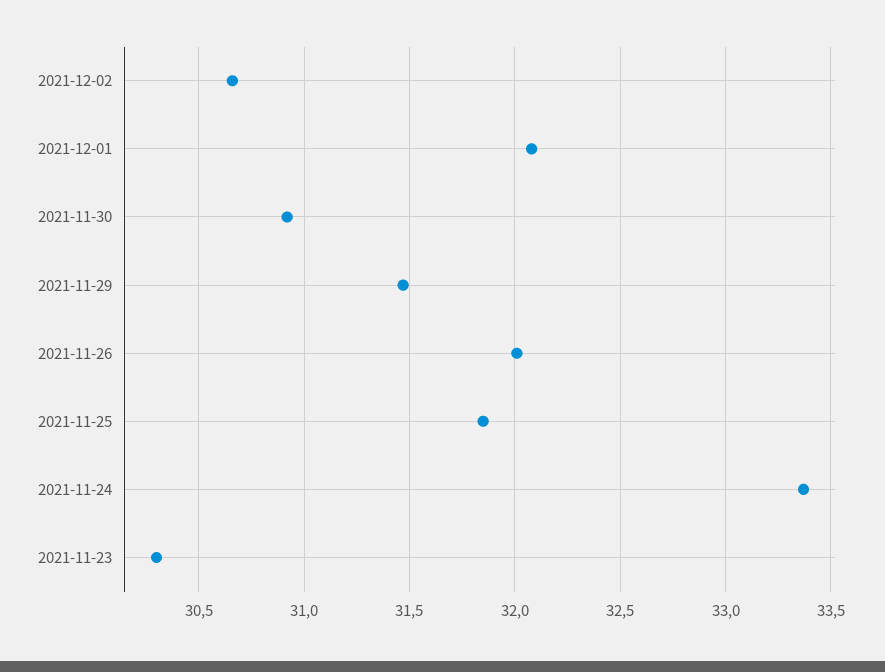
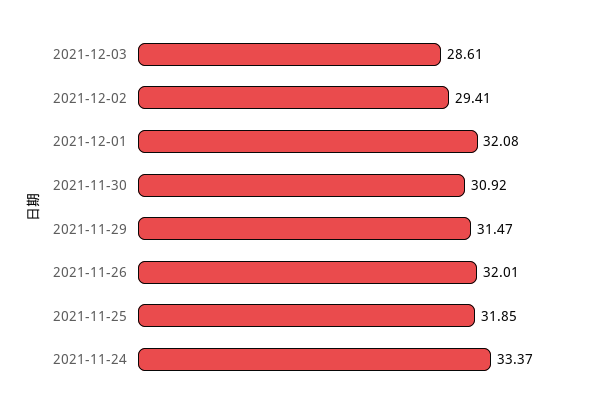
2021-12-02: 30.65 -> 29.41
2021-11-23: 30.3 -> none
2021-12-03: none -> 28.61

